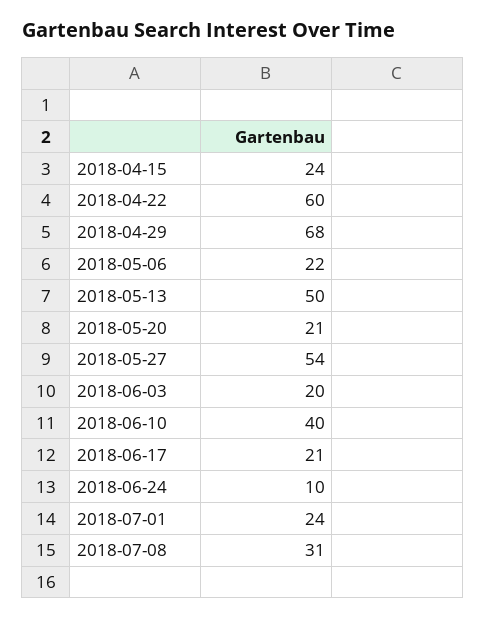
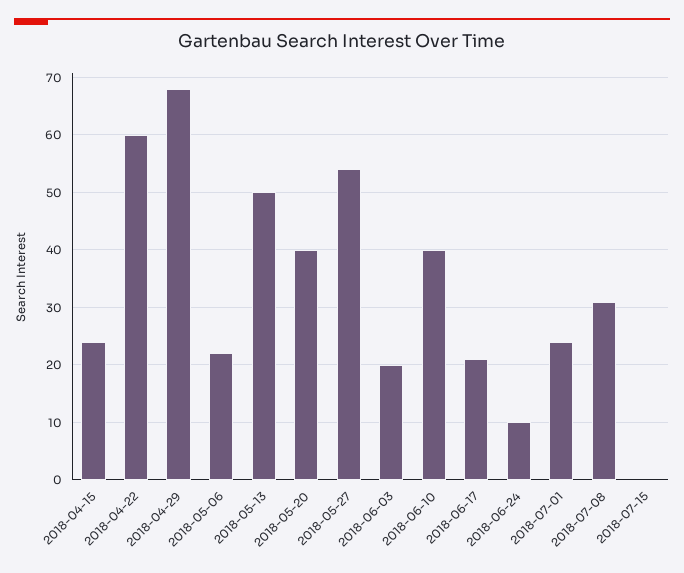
2018-05-20: 21 -> 40
2018-07-15: none -> 0

